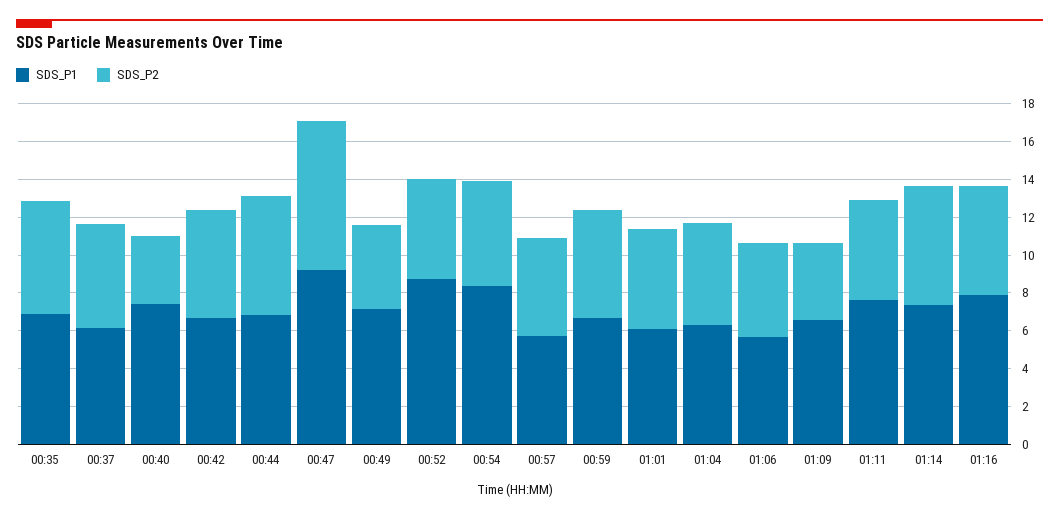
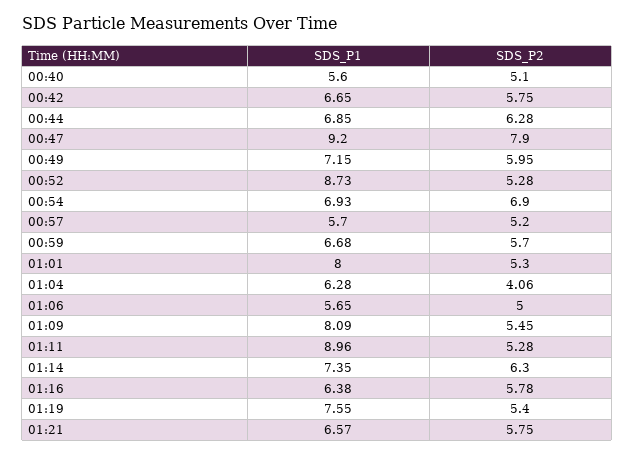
SDS_P1, 00:35: 7 -> none
SDS_P2, 00:35: 6 -> none
SDS_P1, 00:37: 6 -> none
SDS_P2, 00:37: 5.5 -> none
SDS_P1, 00:40: 7.5 -> 5.6
SDS_P2, 00:40: 3.5 -> 5.1
SDS_P2, 00:49: 4.5 -> 5.95
SDS_P1, 00:54: 8.5 -> 6.93
SDS_P2, 00:54: 5.5 -> 6.9
SDS_P1, 01:01: 6 -> 8
SDS_P2, 01:04: 5.5 -> 4.06
SDS_P1, 01:09: 6.5 -> 8.09
SDS_P2, 01:09: 4 -> 5.45
SDS_P1, 01:11: 7.5 -> 8.96
SDS_P1, 01:16: 8 -> 6.38
SDS_P1, 01:19: none -> 7.55
SDS_P2, 01:19: none -> 5.4
SDS_P1, 01:21: none -> 6.57
SDS_P2, 01:21: none -> 5.75

